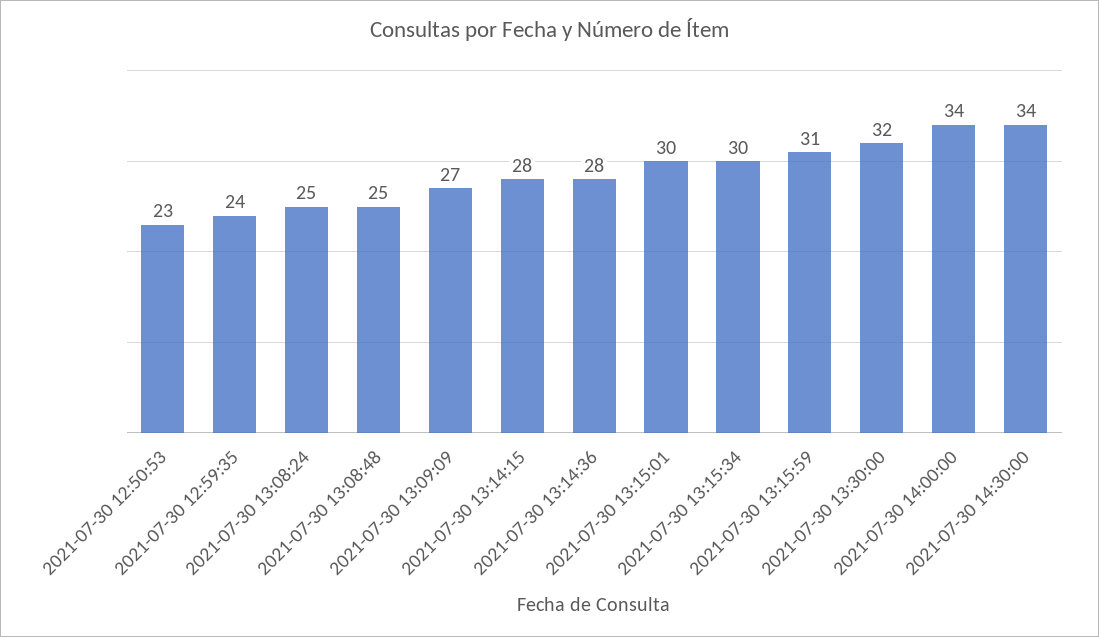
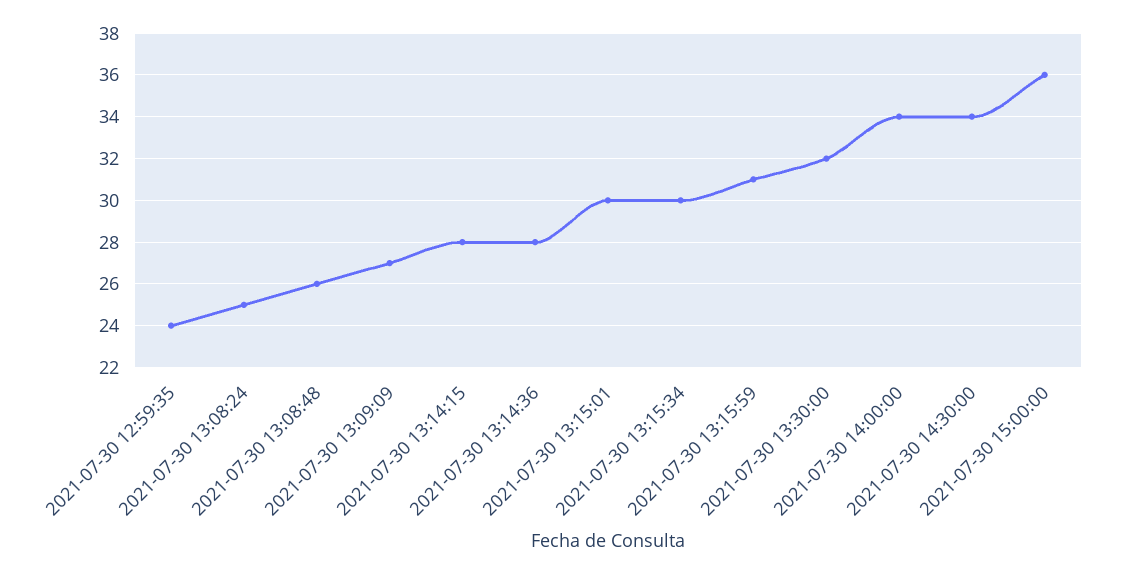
2021-07-30 12:50:53: 23 -> none
2021-07-30 13:08:48: 25 -> 26
2021-07-30 15:00:00: none -> 36

